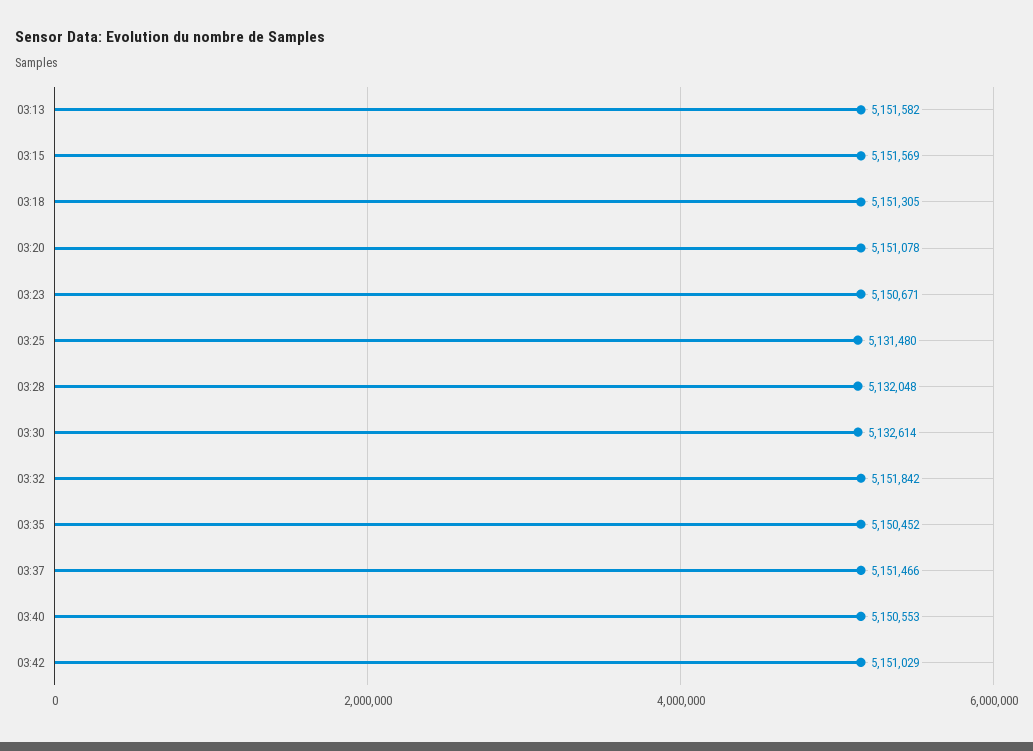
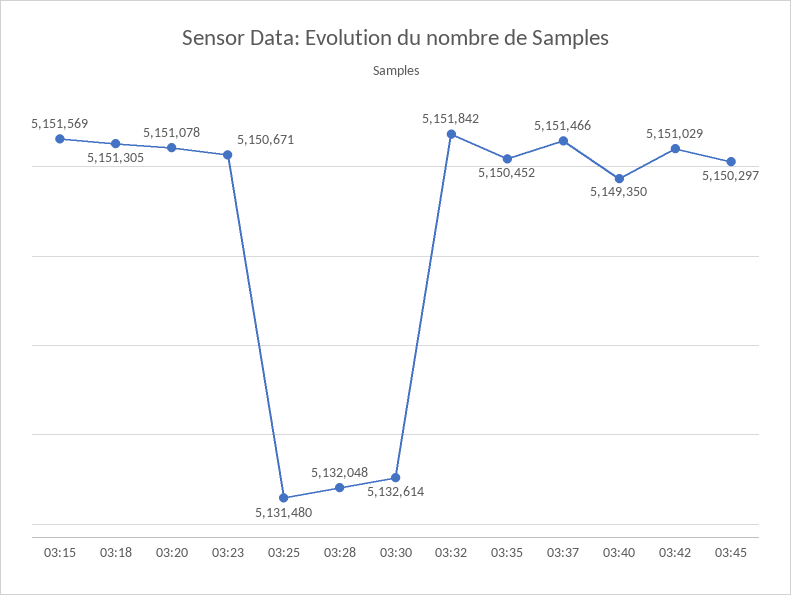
03:13: 5151582 -> none
03:40: 5150553 -> 5149350
03:45: none -> 5150297

